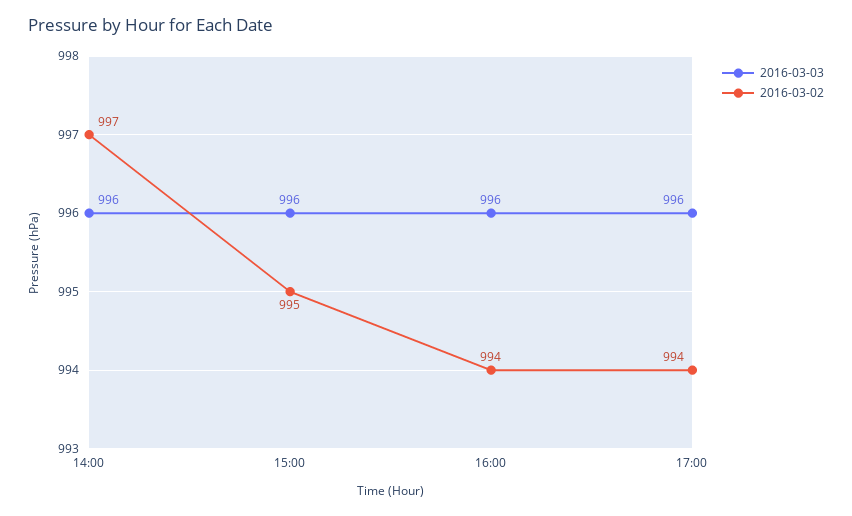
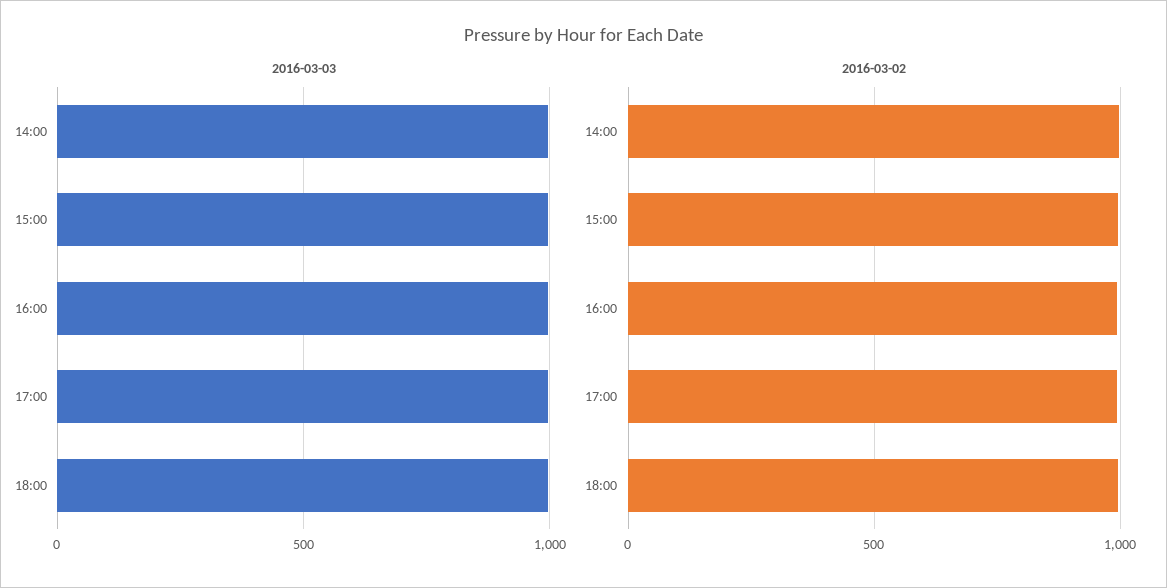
2016-03-03, 18:00: none -> 1000
2016-03-02, 18:00: none -> 1000

